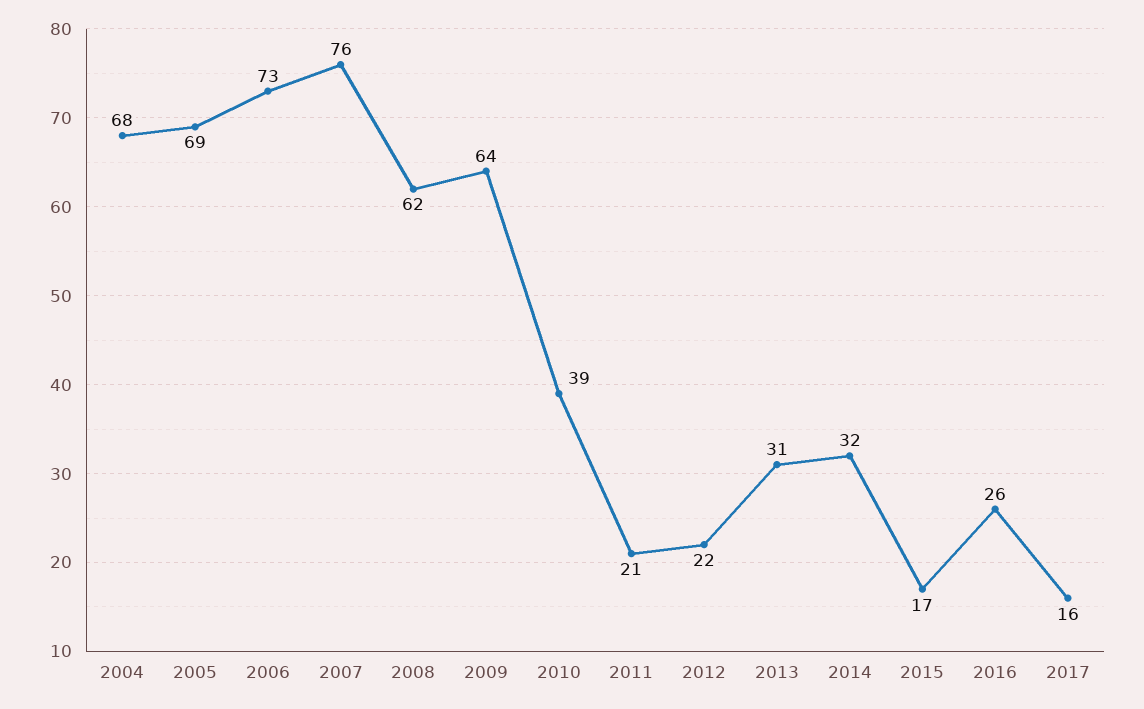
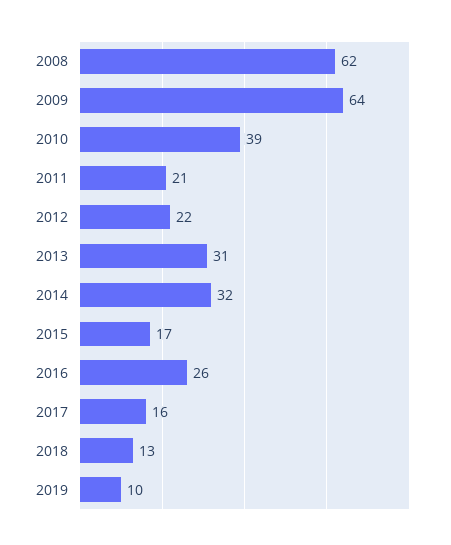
2004: 68 -> none
2005: 69 -> none
2006: 73 -> none
2007: 76 -> none
2018: none -> 13
2019: none -> 10

